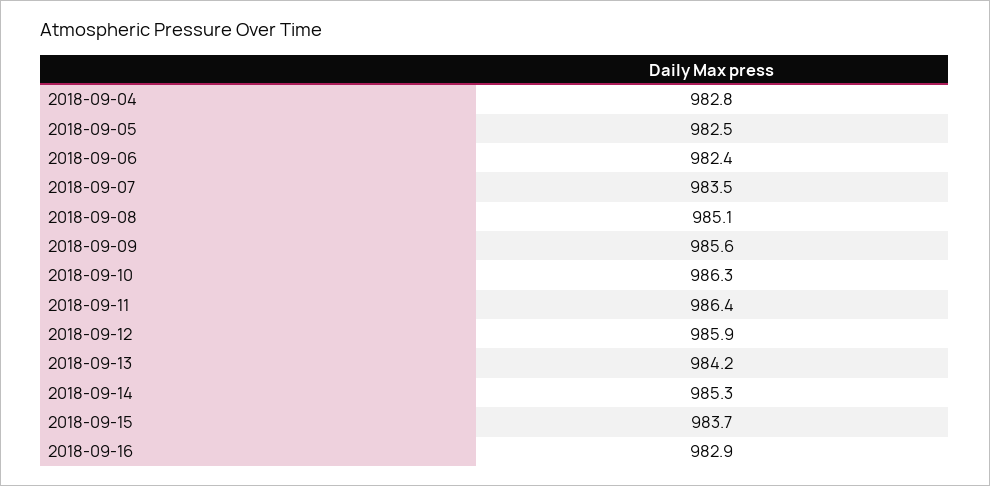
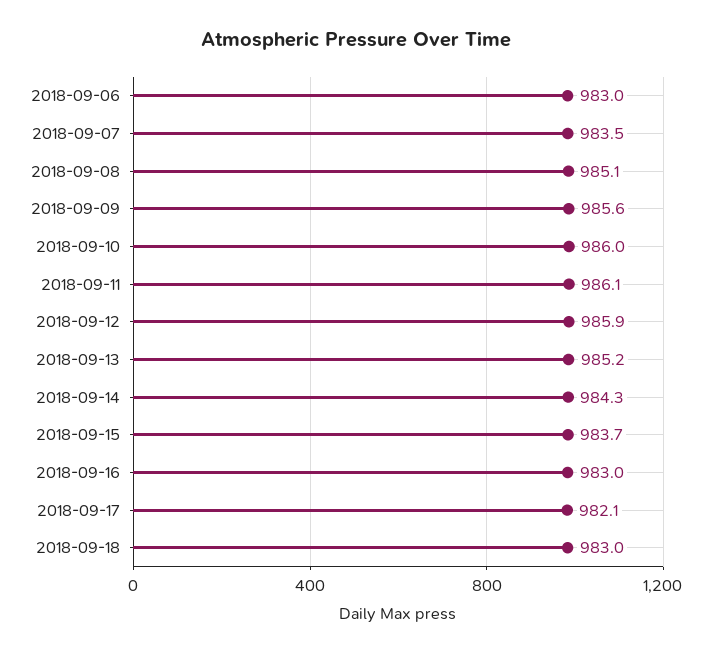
2018-09-04: 982.8 -> none
2018-09-05: 982.5 -> none
2018-09-06: 982.4 -> 983
2018-09-10: 986.3 -> 986
2018-09-11: 986.4 -> 986.1
2018-09-13: 984.2 -> 985.2
2018-09-14: 985.3 -> 984.3
2018-09-16: 982.9 -> 983
2018-09-17: none -> 982.1
2018-09-18: none -> 983

